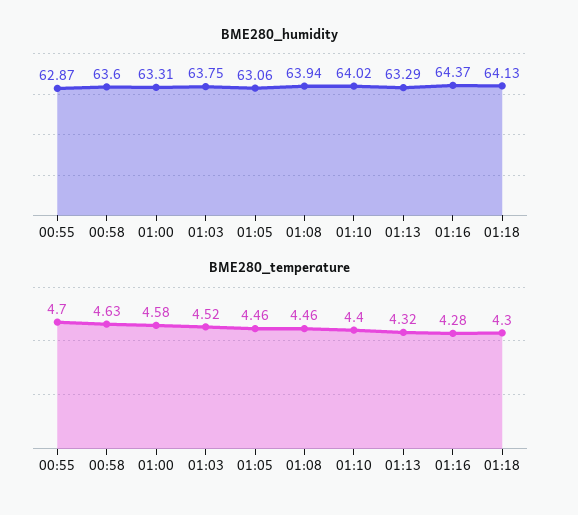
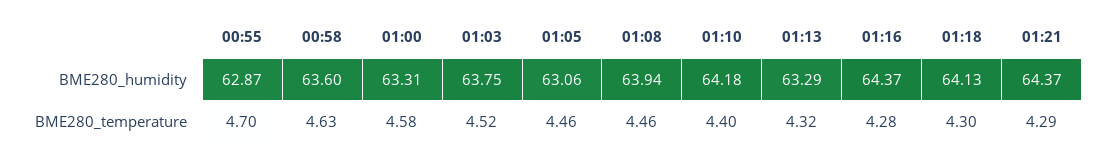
BME280_humidity, 01:10: 64.02 -> 64.18
BME280_humidity, 01:21: none -> 64.37
BME280_temperature, 01:21: none -> 4.29

